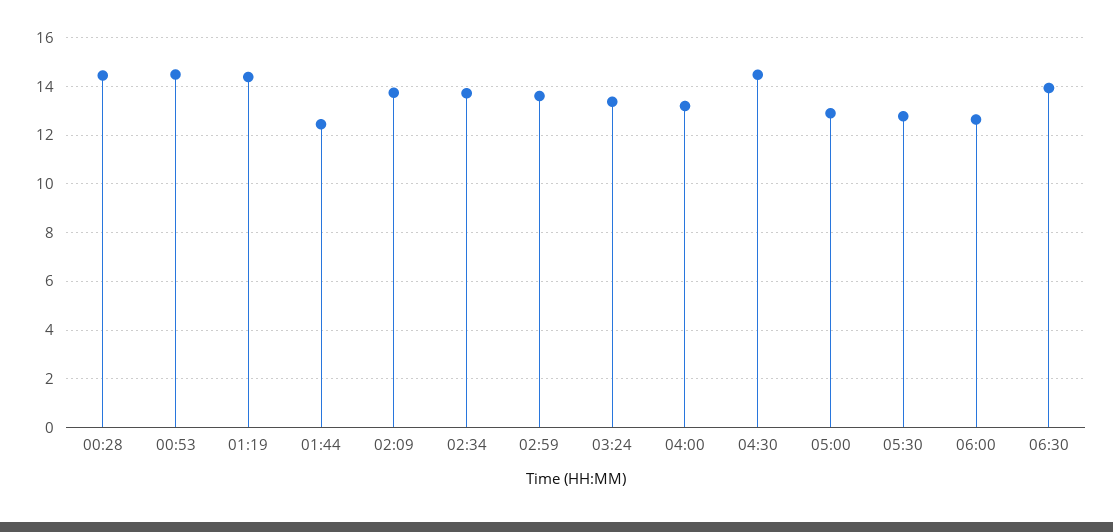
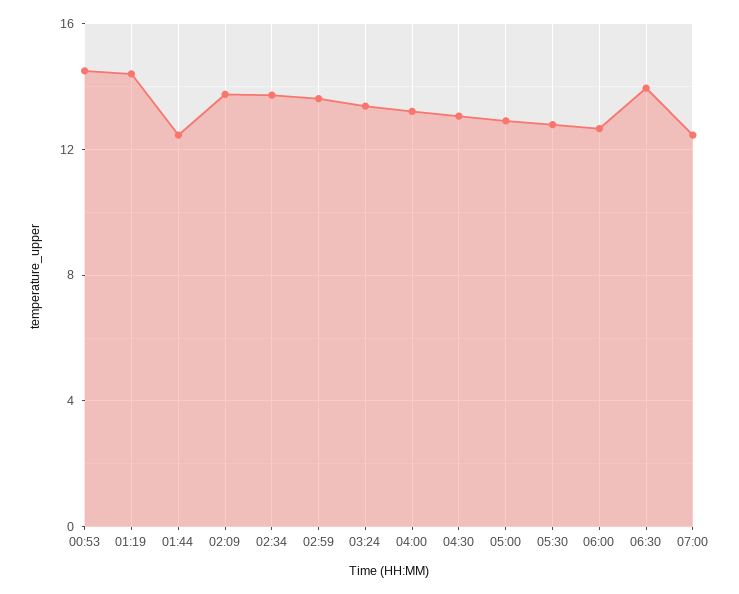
00:28: 14.5 -> none
04:30: 14.5 -> 13
07:00: none -> 12.5

